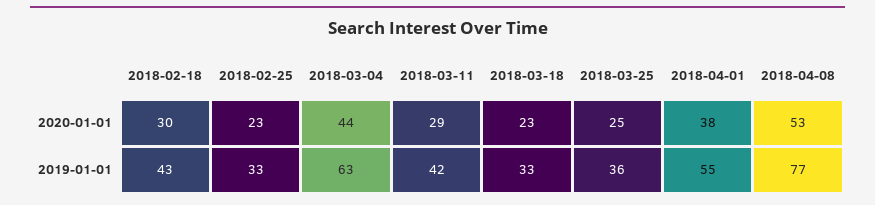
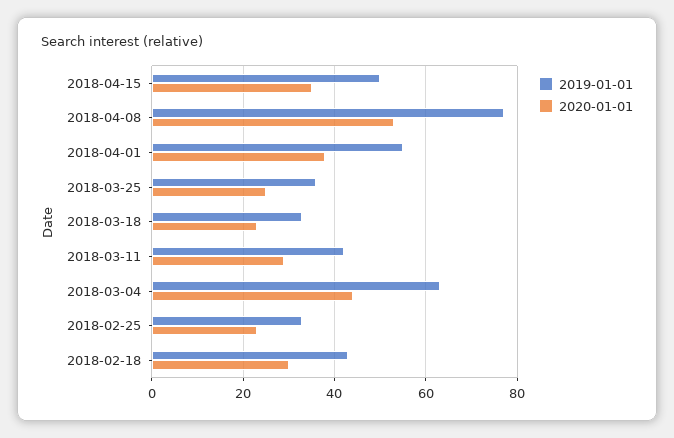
2019-01-01, 2018-04-15: none -> 50
2020-01-01, 2018-04-15: none -> 35

